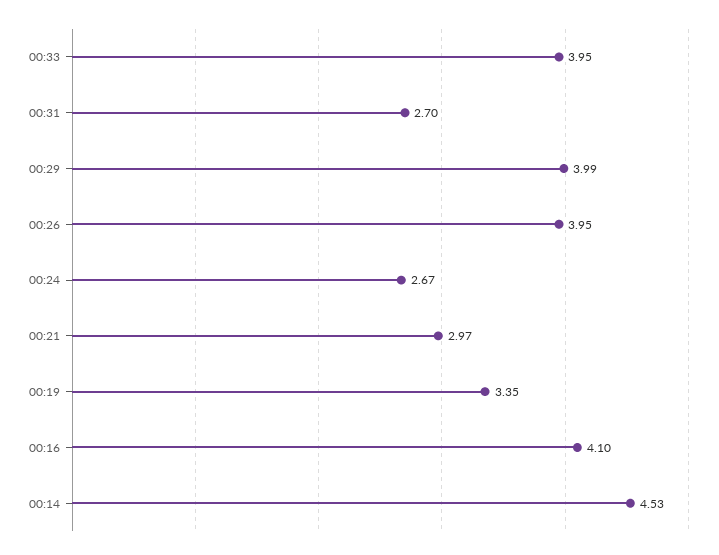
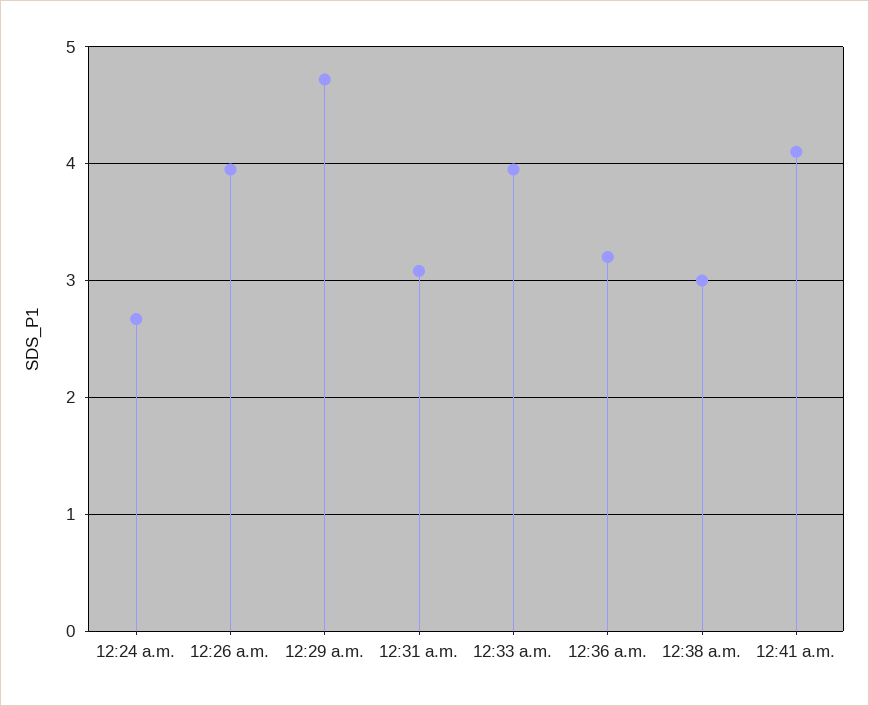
00:31: 2.7 -> 3.1
00:29: 3.99 -> 4.7
00:21: 2.97 -> none
00:19: 3.35 -> none
00:16: 4.1 -> none
00:14: 4.53 -> none
12:36 a.m.: none -> 3.2
12:38 a.m.: none -> 3
12:41 a.m.: none -> 4.1

